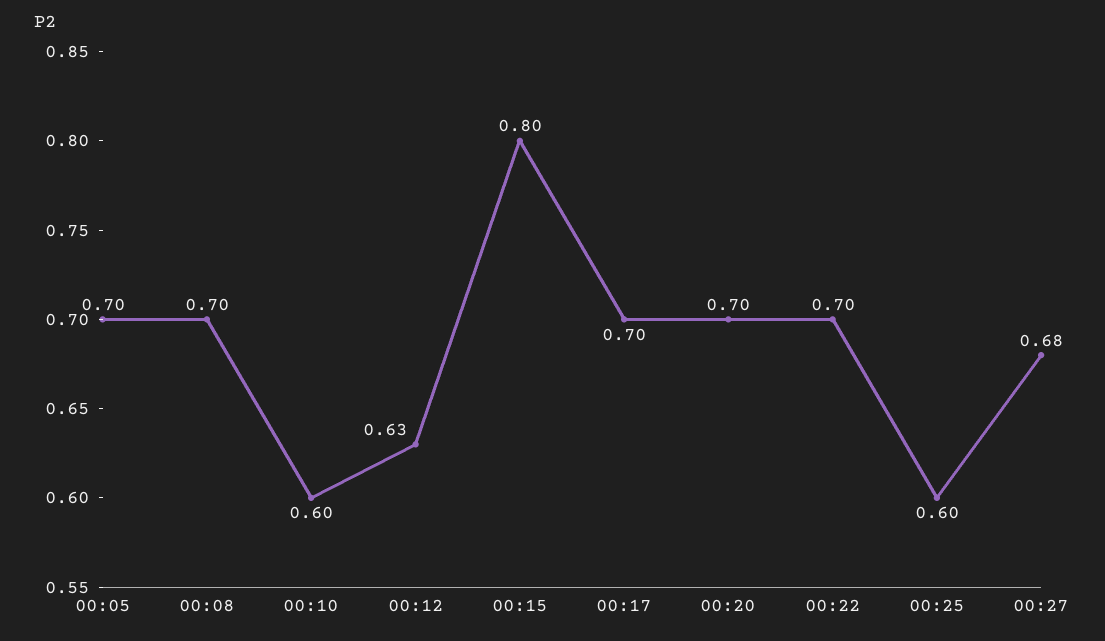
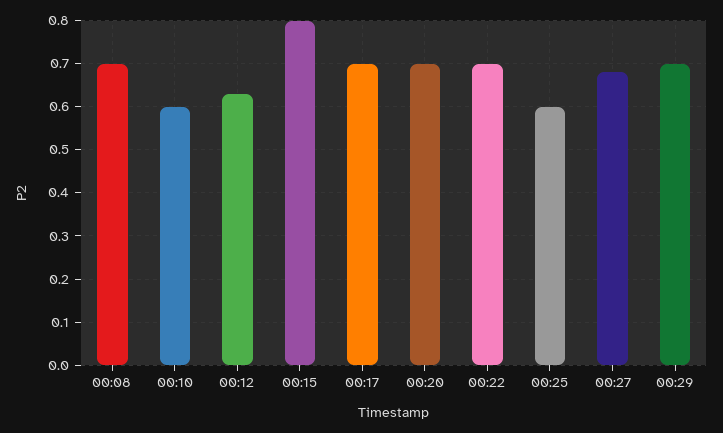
00:05: 0.7 -> none
00:29: none -> 0.7

